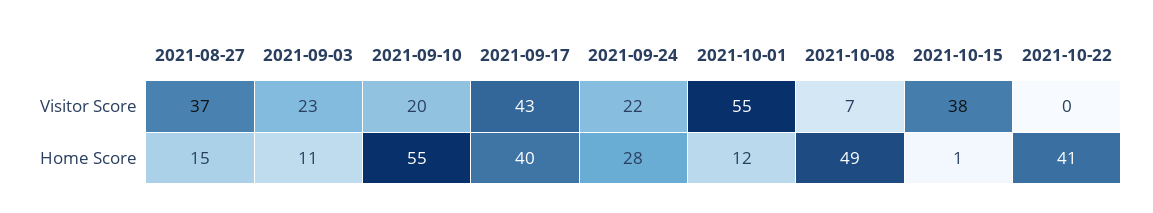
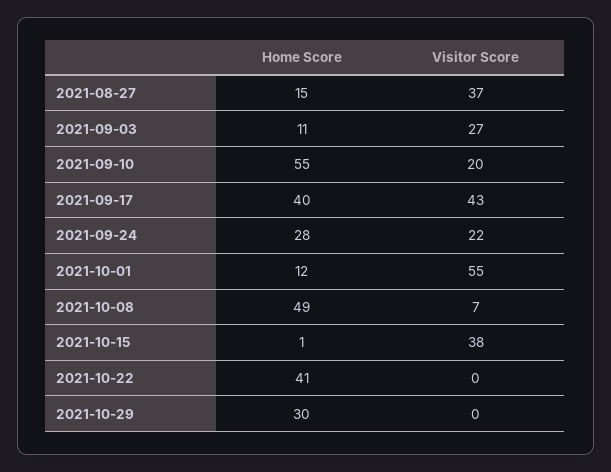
2021-09-03, Visitor Score: 23 -> 27
2021-10-29, Home Score: none -> 30
2021-10-29, Visitor Score: none -> 0

